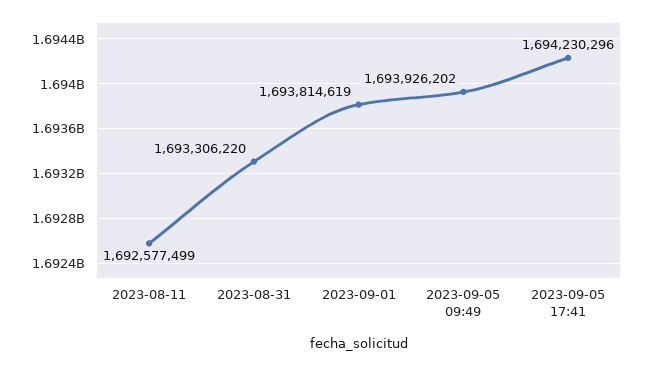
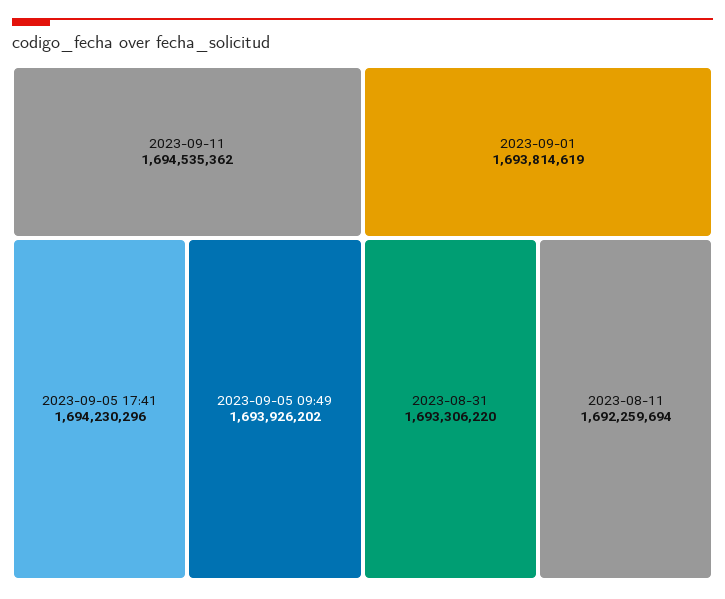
2023-08-11: 1692577499 -> 1692259694
2023-09-11: none -> 1694535362

